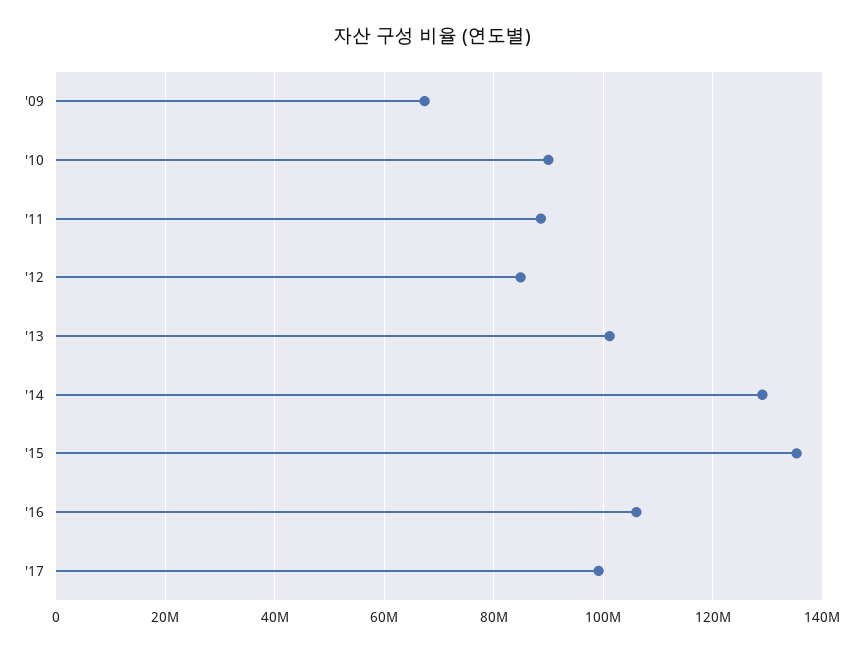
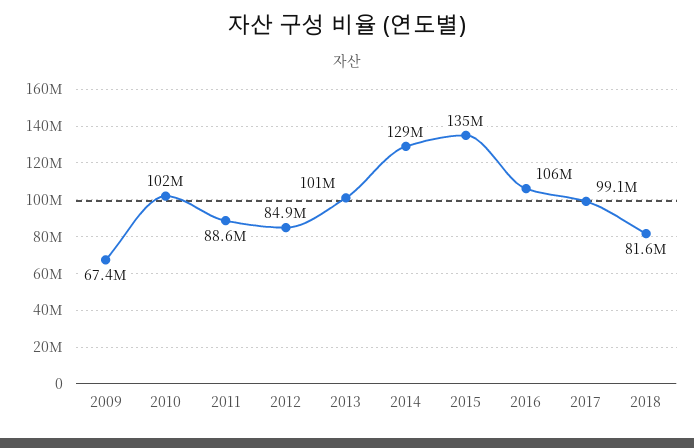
'10: 90000000 -> 102000000
2018: none -> 81600000

